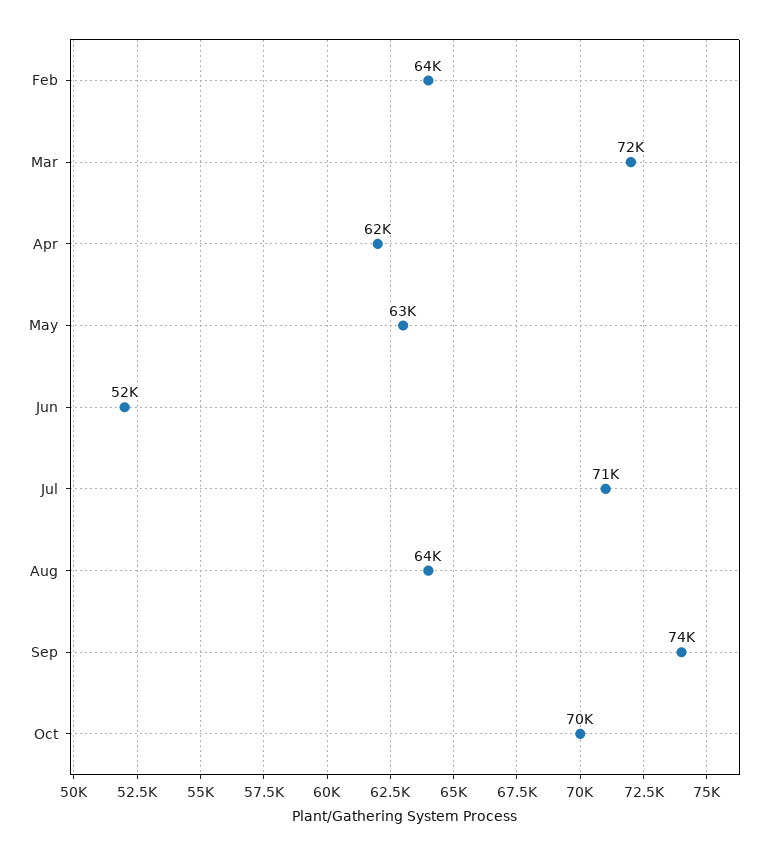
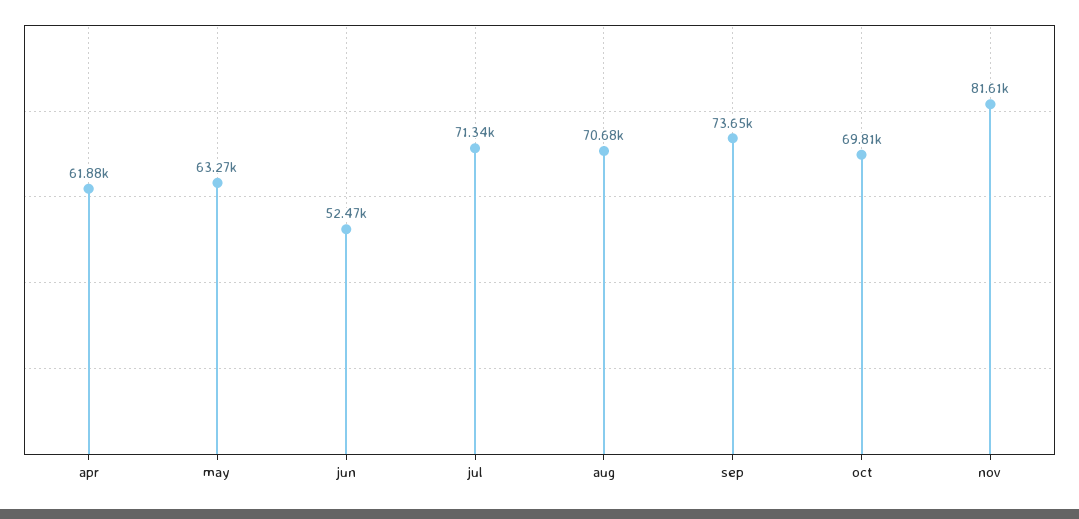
Feb: 64000 -> none
Mar: 72000 -> none
Aug: 64000 -> 70680
nov: none -> 81610

